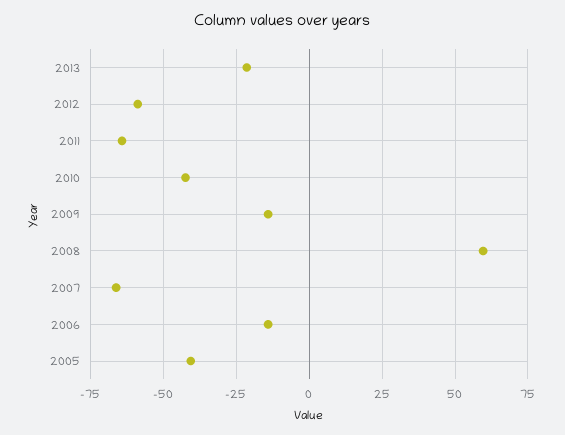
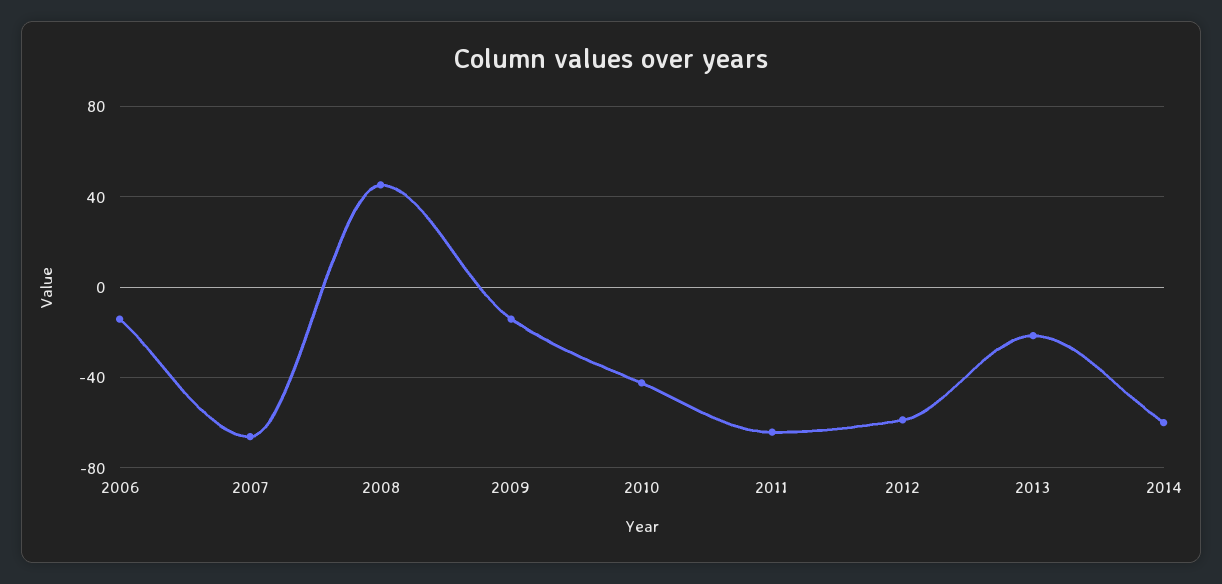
2008: 60 -> 45
2005: -40 -> none
2014: none -> -60

